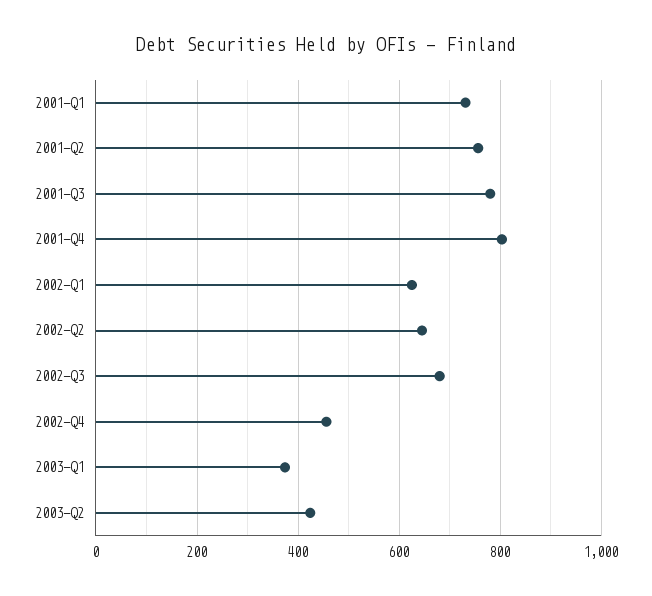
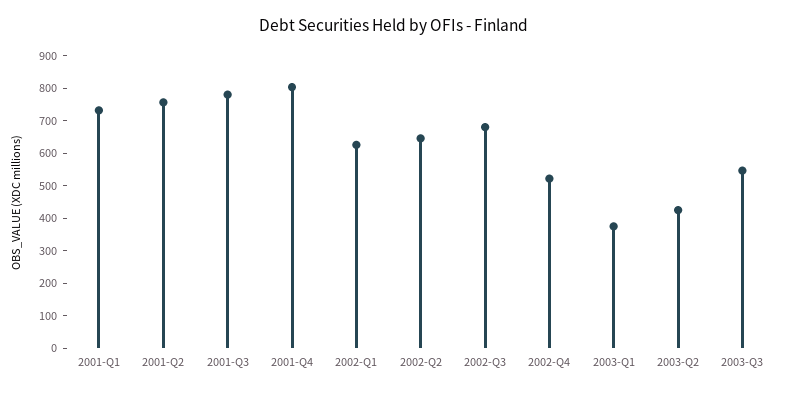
2002-Q4: 460 -> 525
2003-Q3: none -> 550

